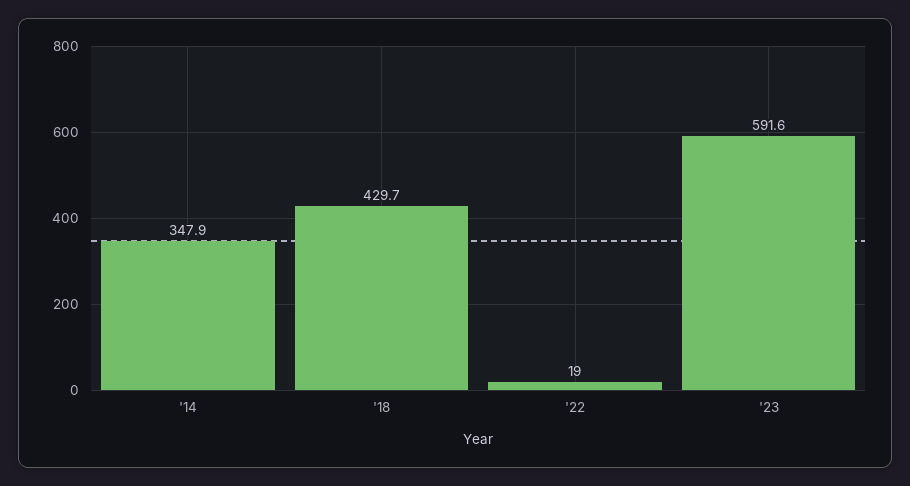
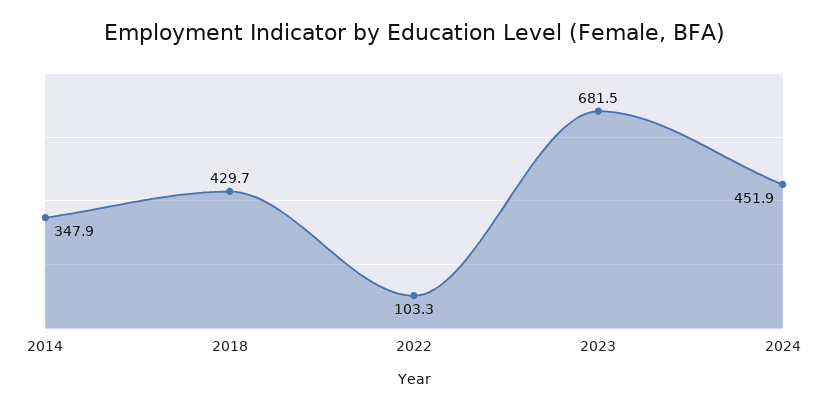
'22: 19 -> 103.3
'23: 591.6 -> 681.5
2024: none -> 451.9

